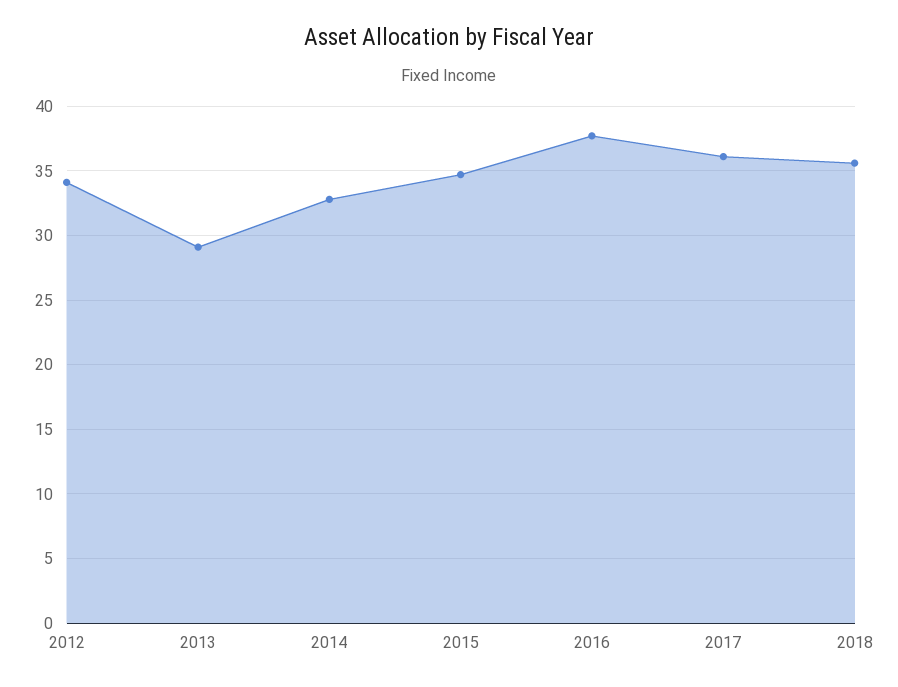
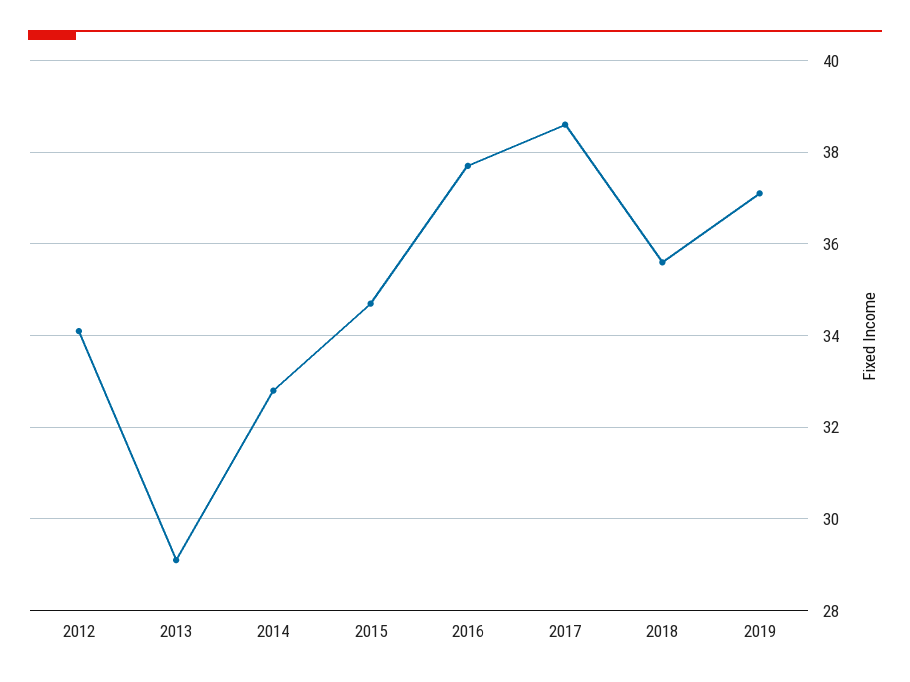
2017: 36 -> 38.5
2019: none -> 37

